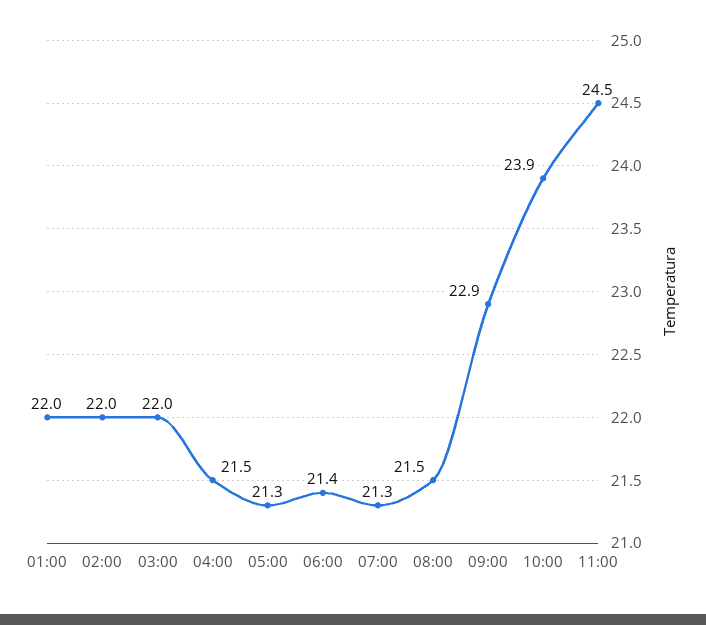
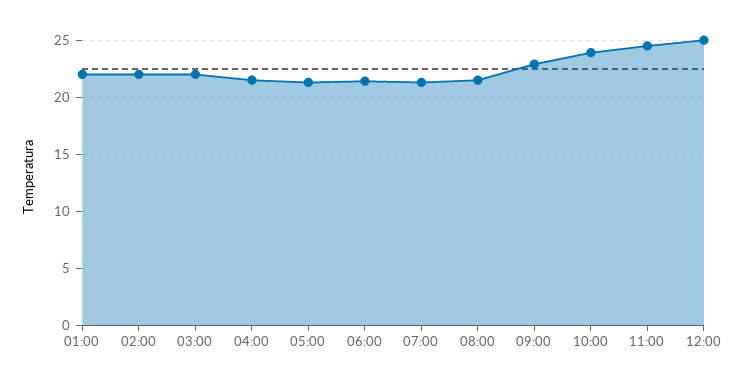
12:00: none -> 25

